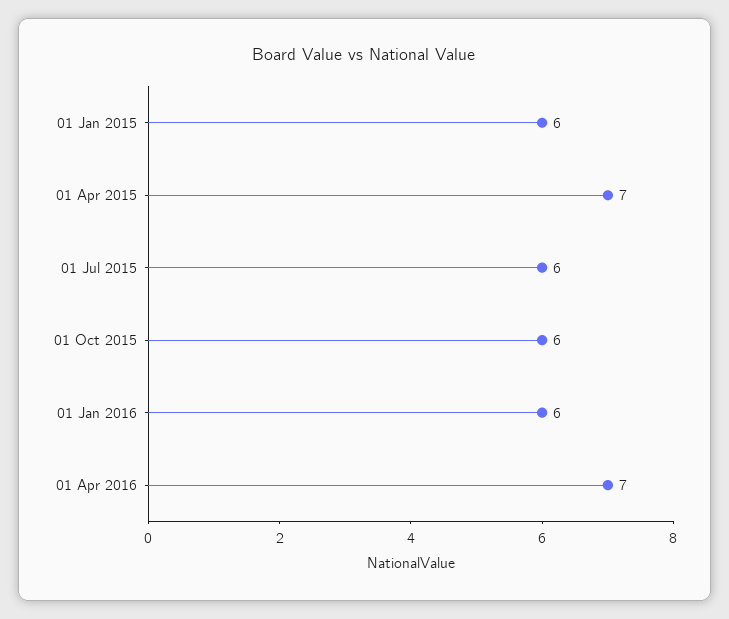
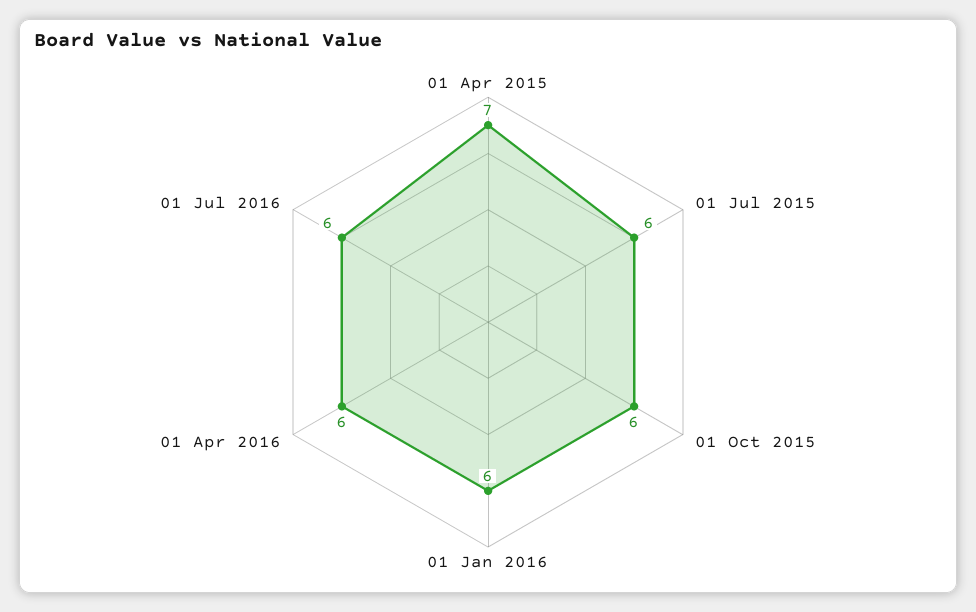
01 Jan 2015: 6 -> none
01 Apr 2016: 7 -> 6
01 Jul 2016: none -> 6

